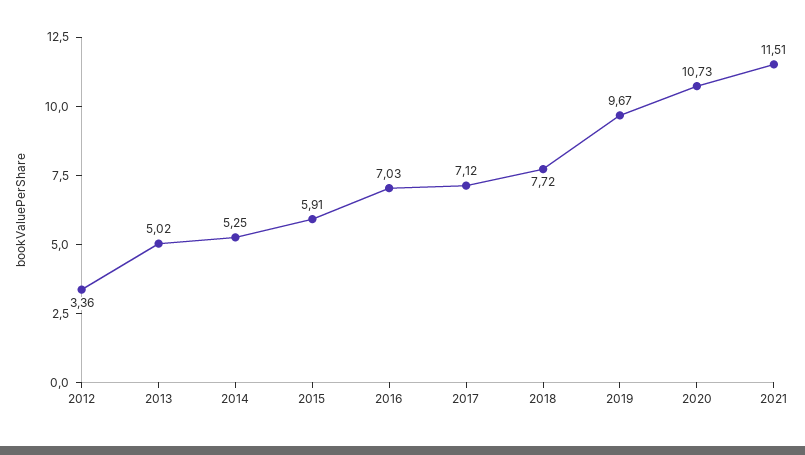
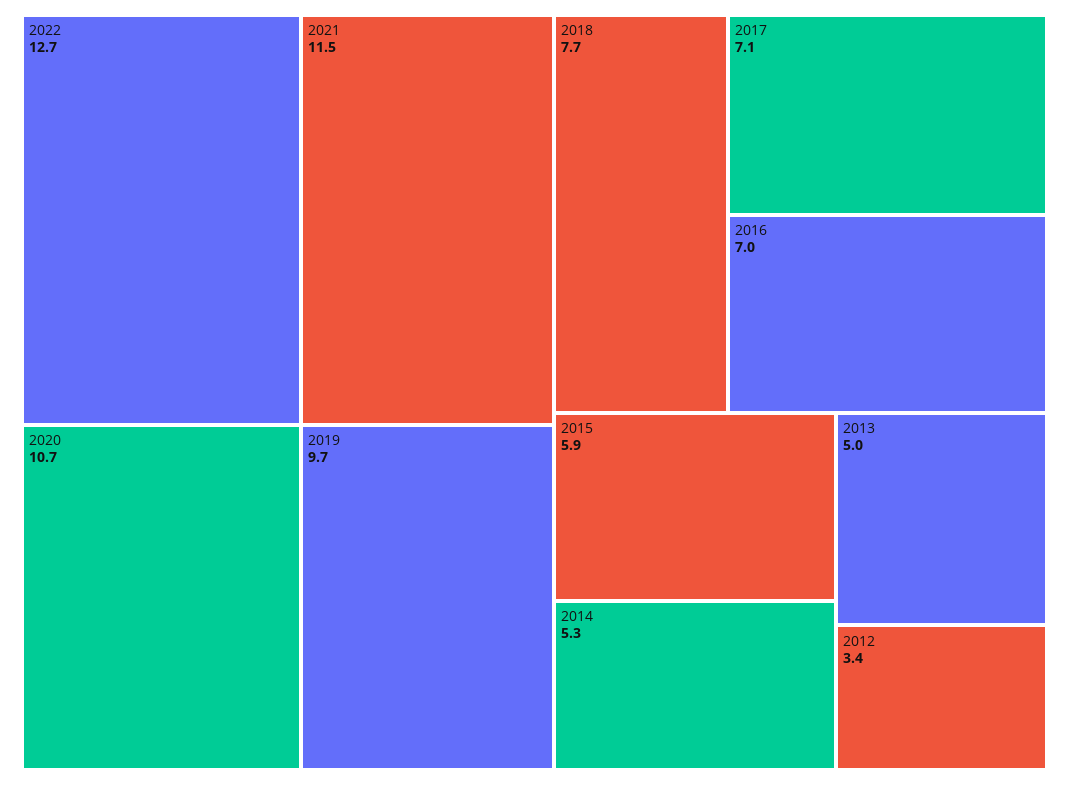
2022: none -> 12.7

